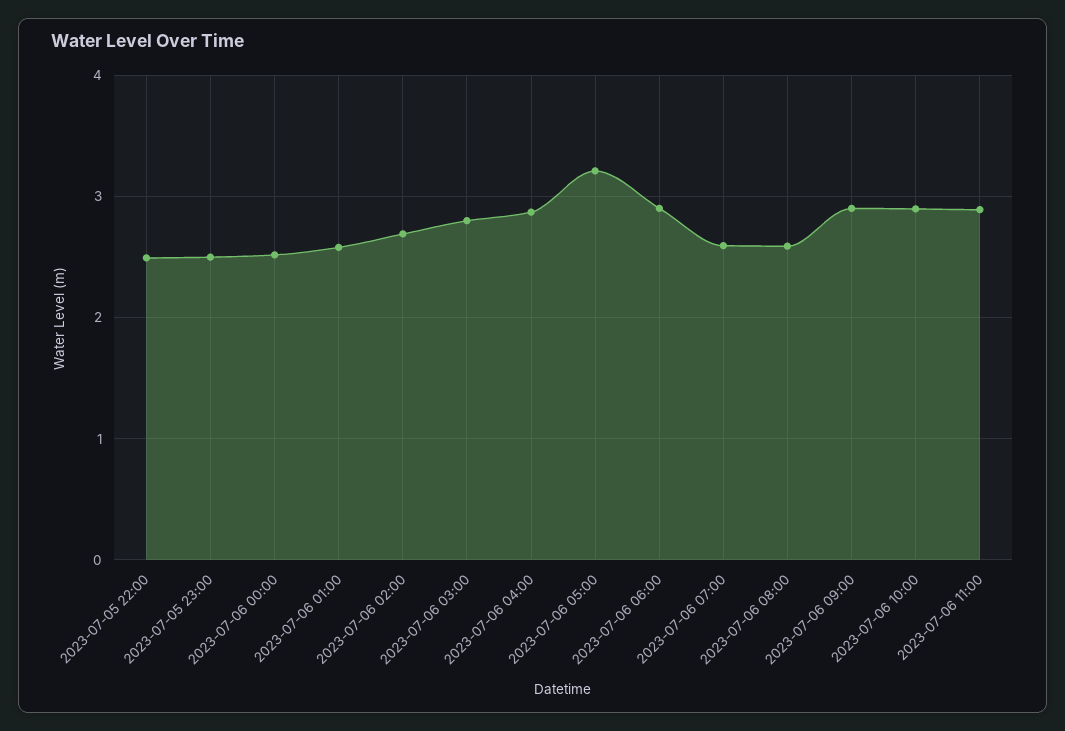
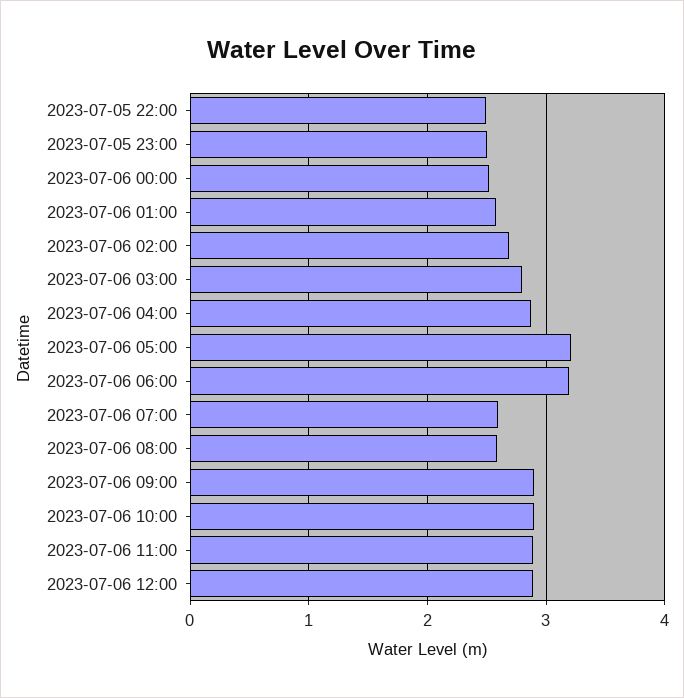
2023-07-06 06:00: 2.9 -> 3.2
2023-07-06 12:00: none -> 2.9

